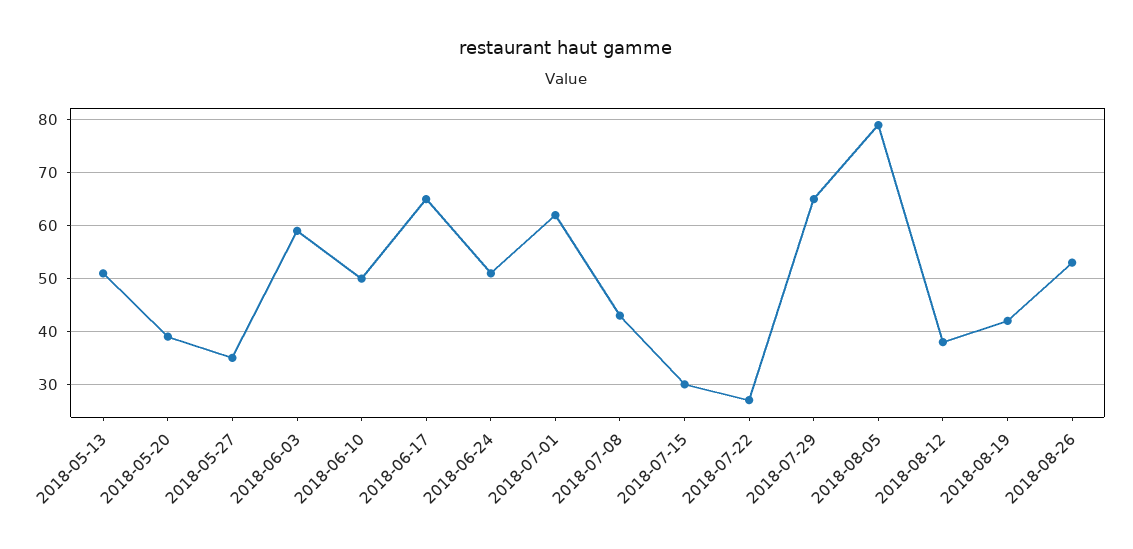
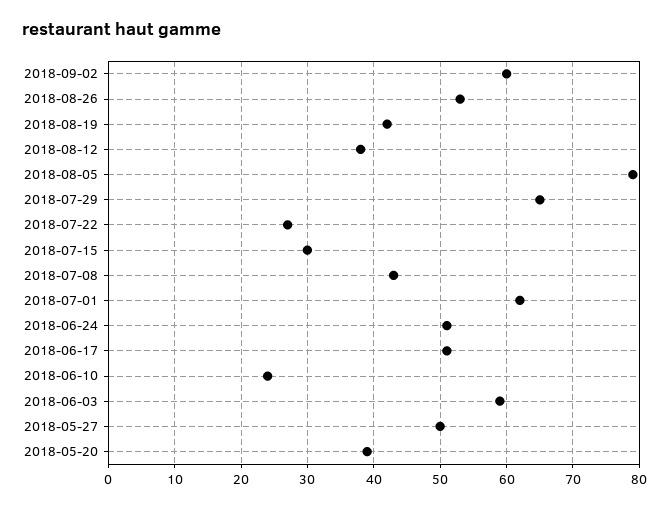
2018-05-13: 50 -> none
2018-05-27: 35 -> 50
2018-06-10: 50 -> 24
2018-06-17: 65 -> 51
2018-09-02: none -> 60

